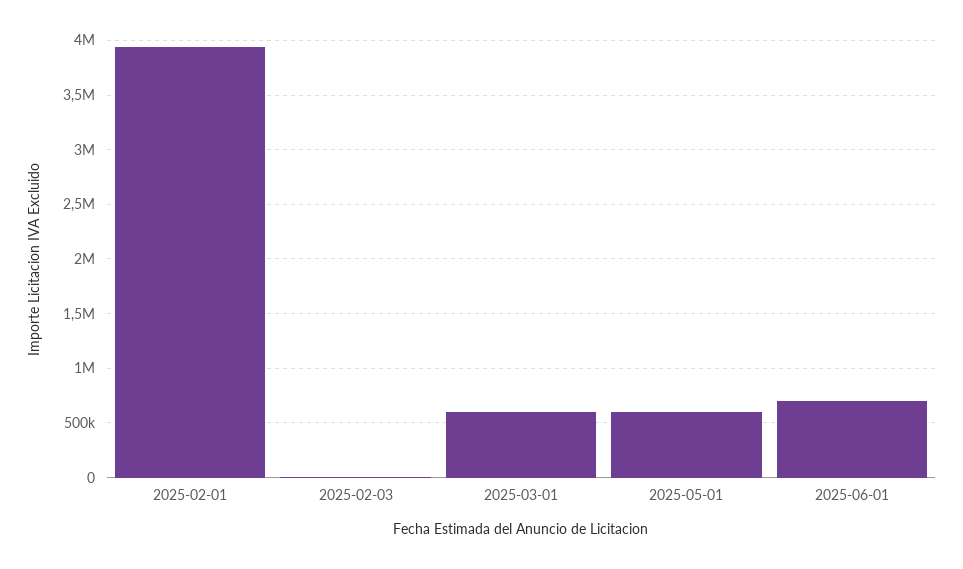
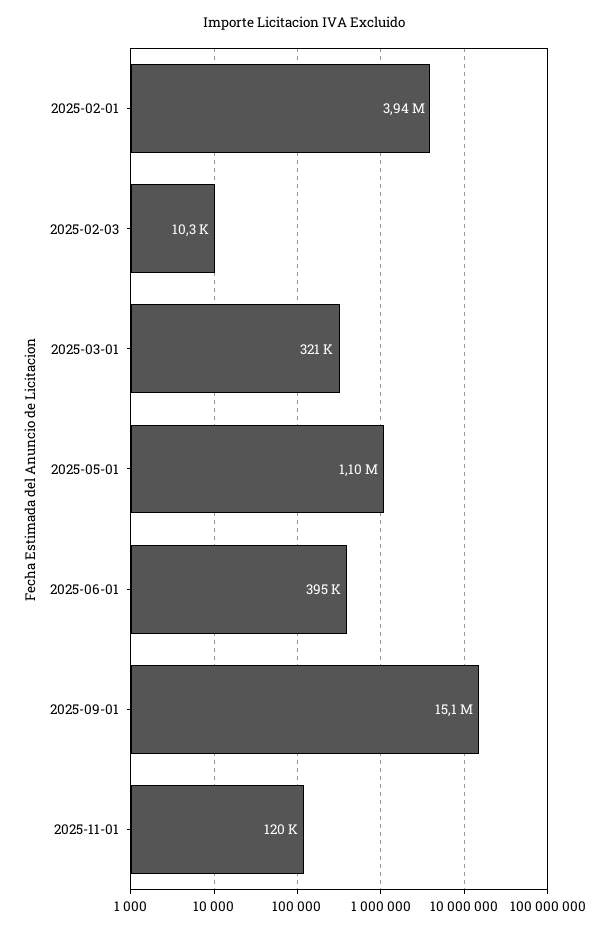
2025-03-01: 600000 -> 321000
2025-05-01: 600000 -> 1100000
2025-06-01: 700000 -> 395000
2025-09-01: none -> 15100000
2025-11-01: none -> 120000

